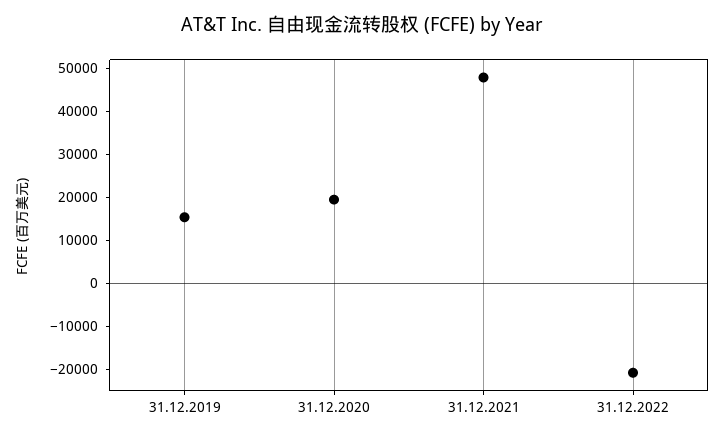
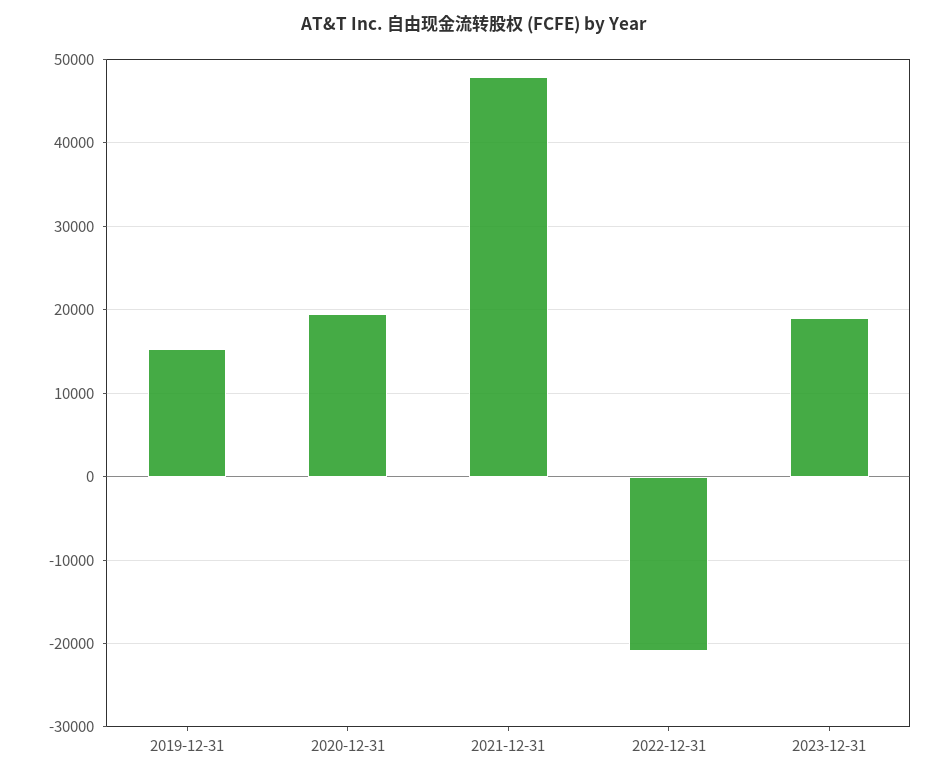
2023-12-31: none -> 19000

